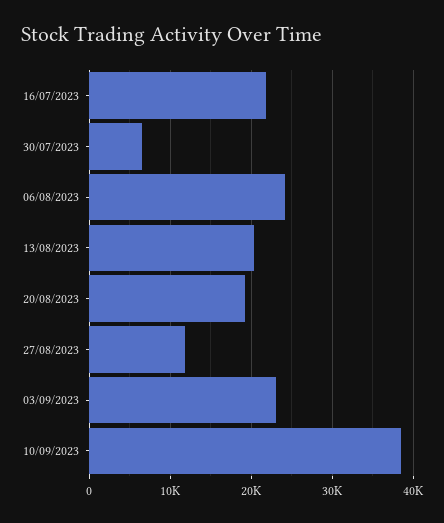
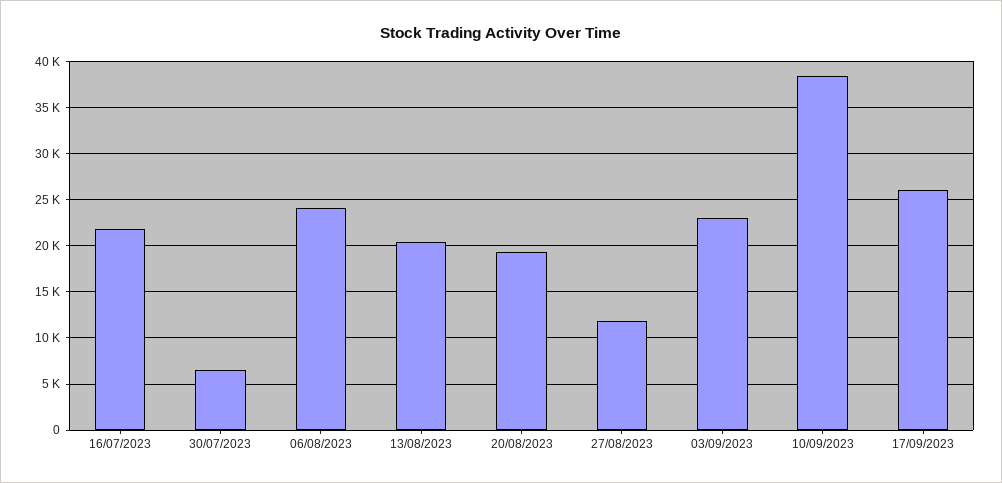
17/09/2023: none -> 26000

